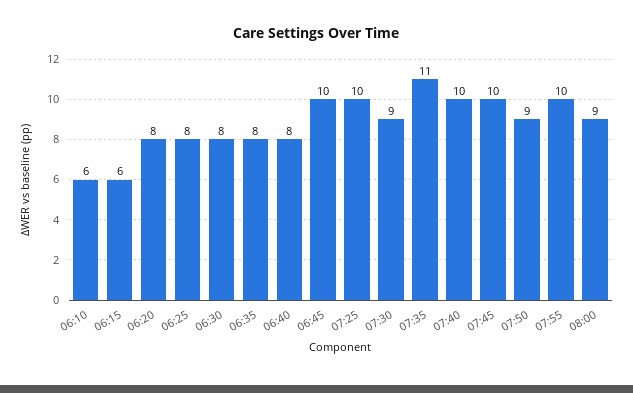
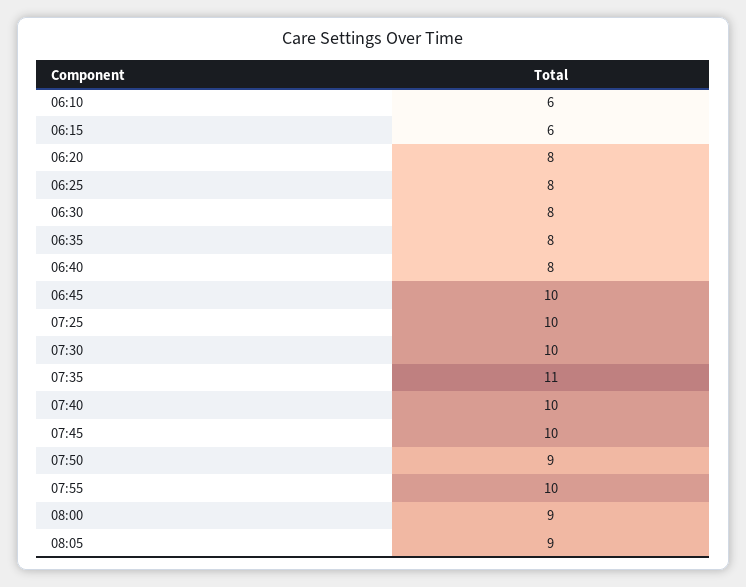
07:30: 9 -> 10
08:05: none -> 9

